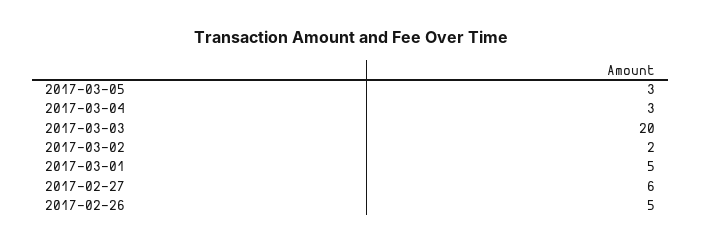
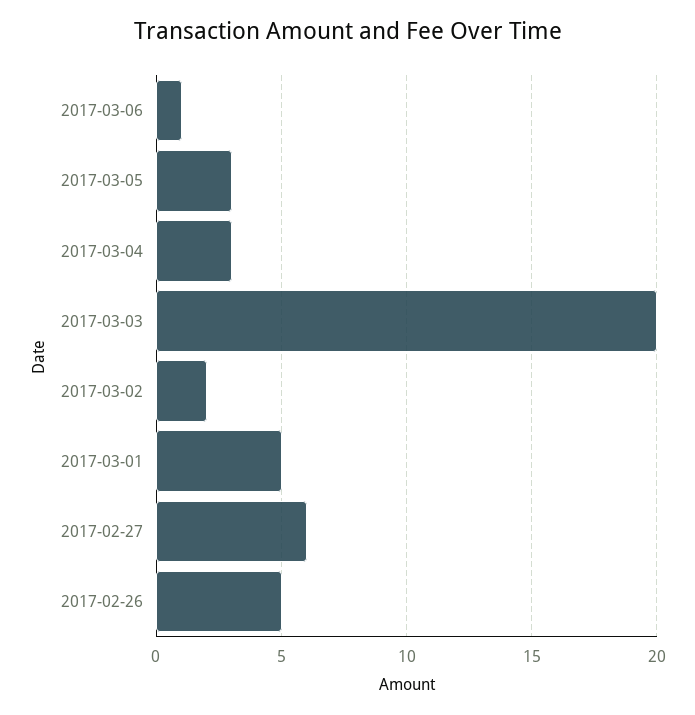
2017-03-06: none -> 1

